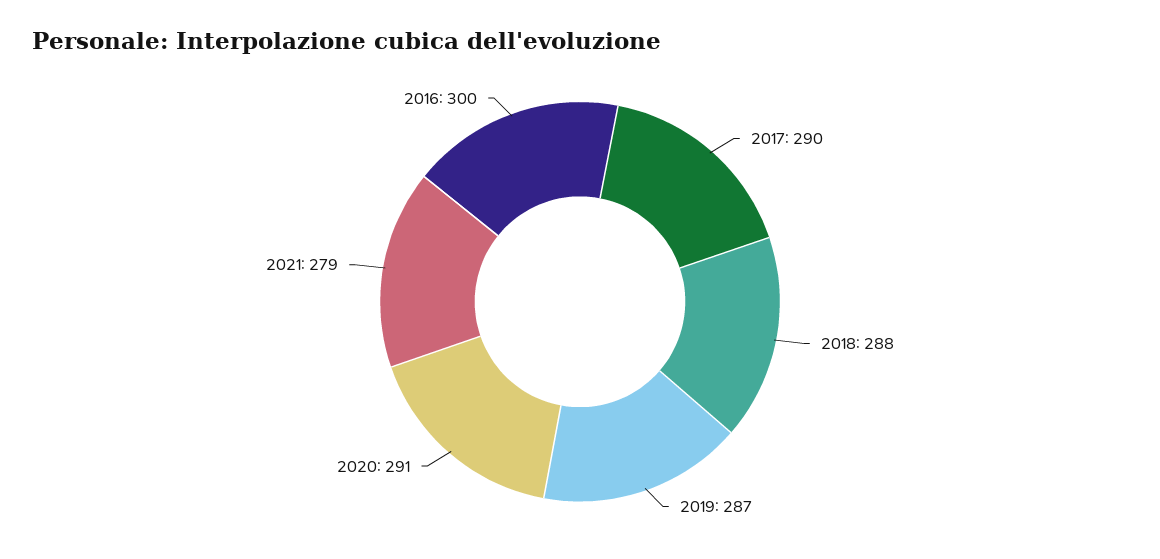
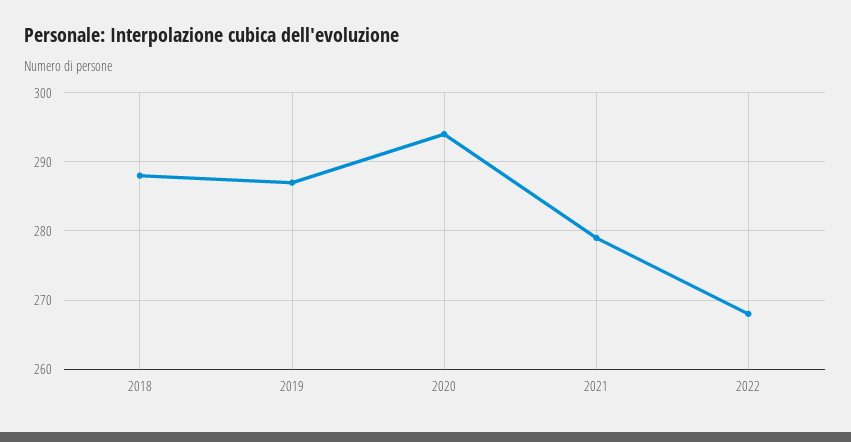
2017: 290 -> none
2020: 291 -> 294
2016: 300 -> none
2022: none -> 268

